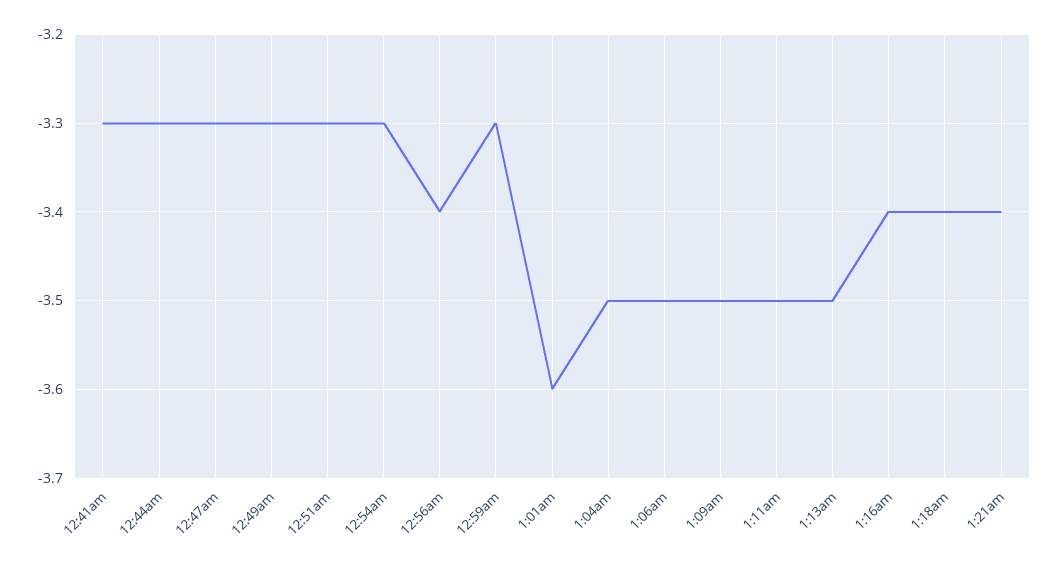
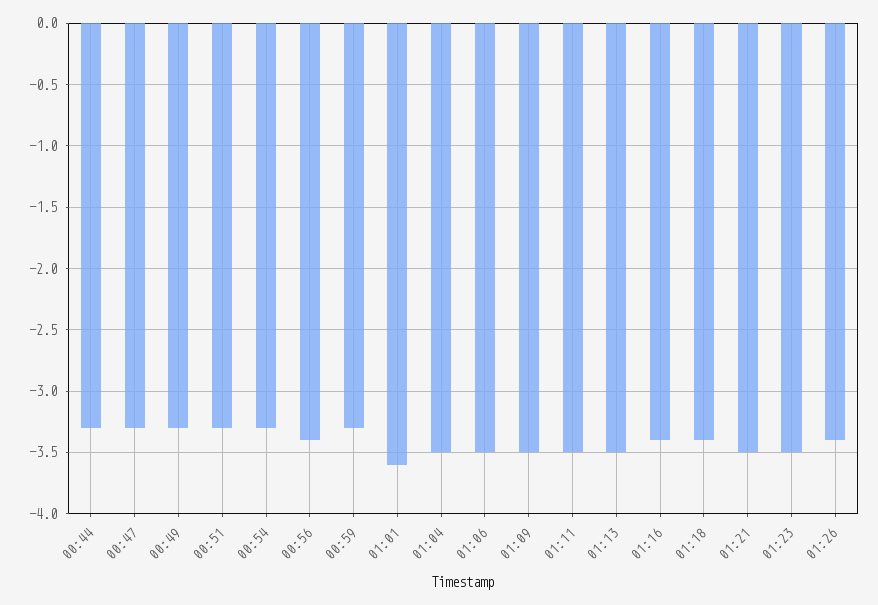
12:41am: -3.3 -> none
1:21am: -3.4 -> -3.5
01:23: none -> -3.5
01:26: none -> -3.4

